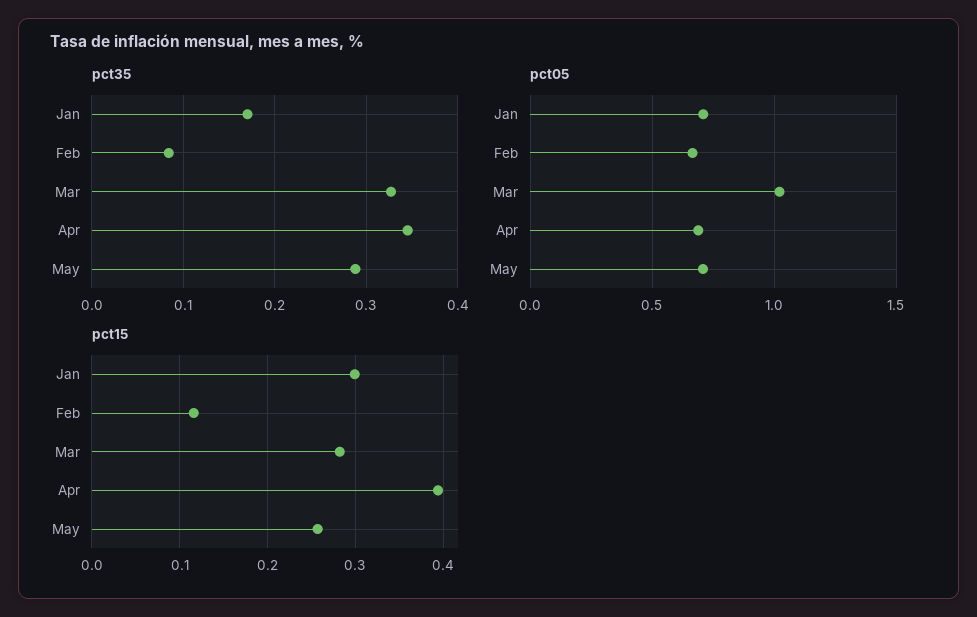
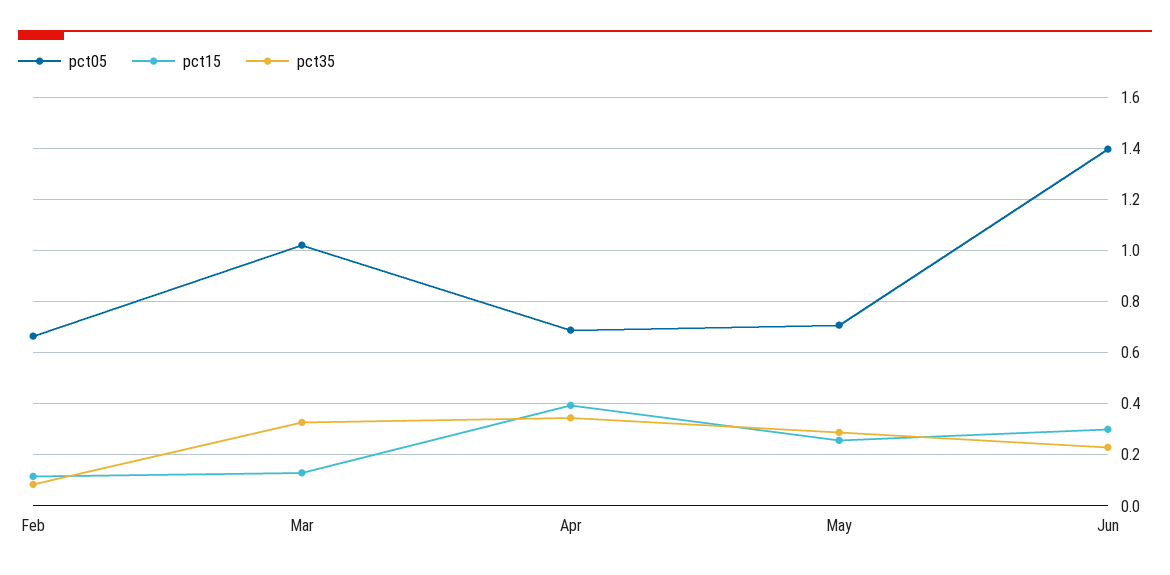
pct35, Jan: 0.17 -> none
pct05, Jan: 0.7 -> none
pct15, Jan: 0.3 -> none
pct15, Mar: 0.28 -> 0.125
pct05, Jun: none -> 1.4
pct15, Jun: none -> 0.3
pct35, Jun: none -> 0.225

